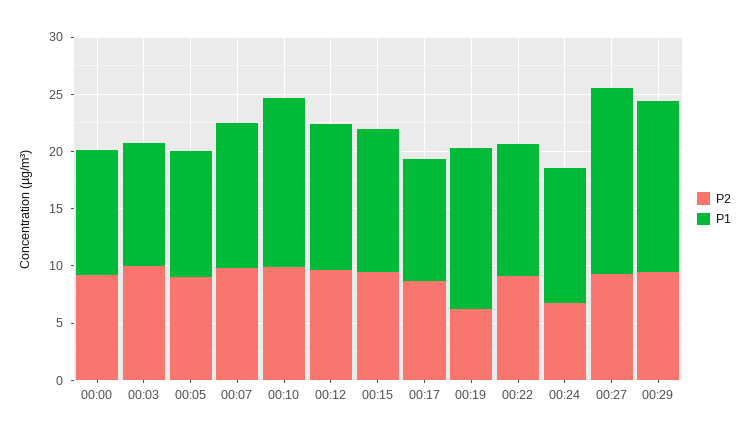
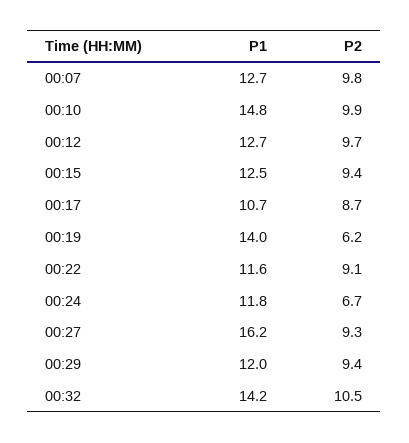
P2, 00:00: 9 -> none
P1, 00:00: 11 -> none
P2, 00:03: 10 -> none
P1, 00:03: 11 -> none
P2, 00:05: 9 -> none
P1, 00:05: 11 -> none
P1, 00:29: 15 -> 12
P1, 00:32: none -> 14.2
P2, 00:32: none -> 10.5

